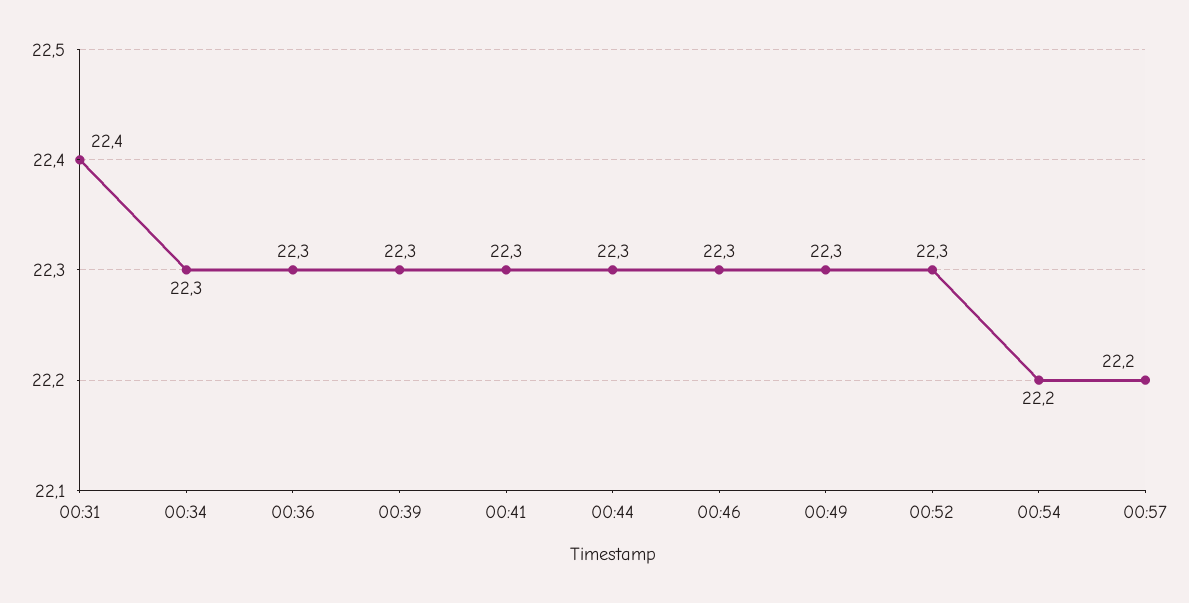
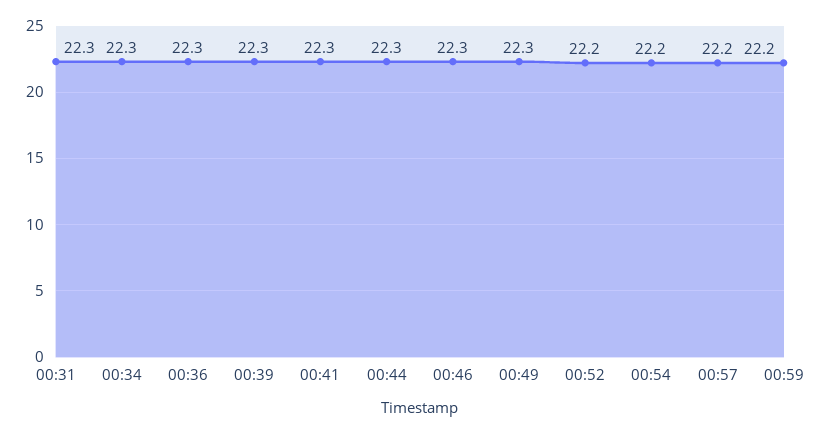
00:31: 22.4 -> 22.3
00:52: 22.3 -> 22.2
00:59: none -> 22.2

